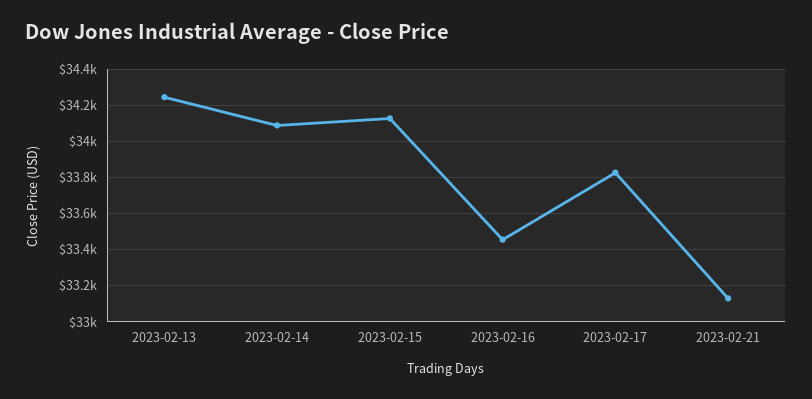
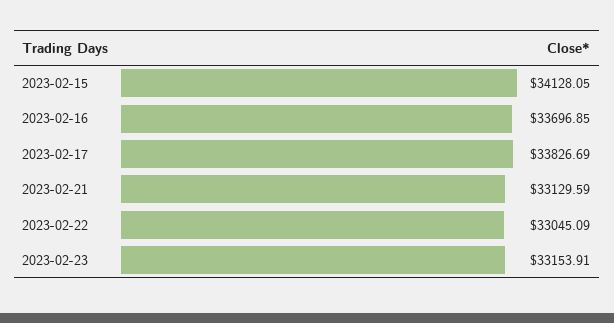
2023-02-13: 34250 -> none
2023-02-14: 34100 -> none
2023-02-16: 33450 -> 33696.85
2023-02-22: none -> 33045.09
2023-02-23: none -> 33153.91

